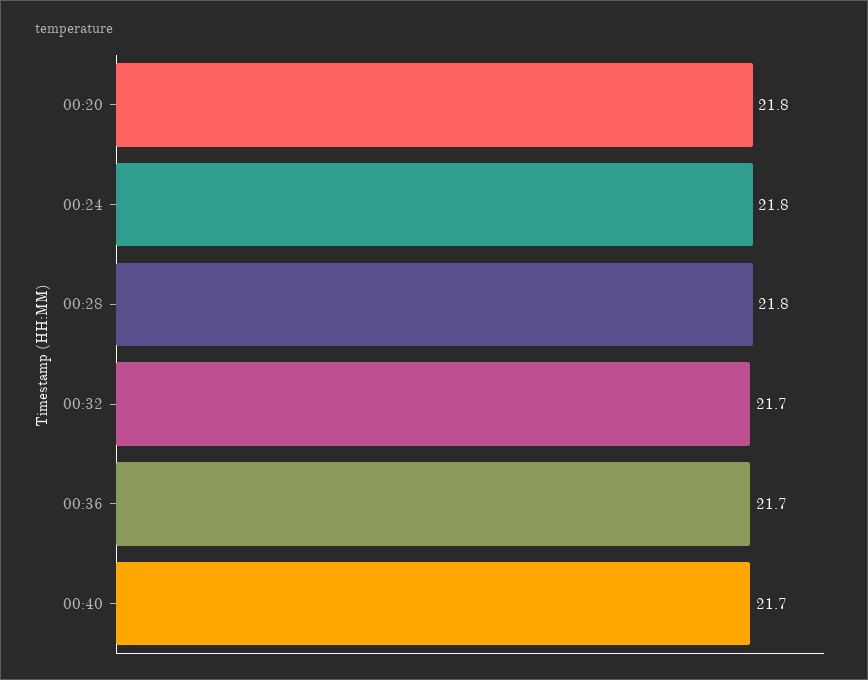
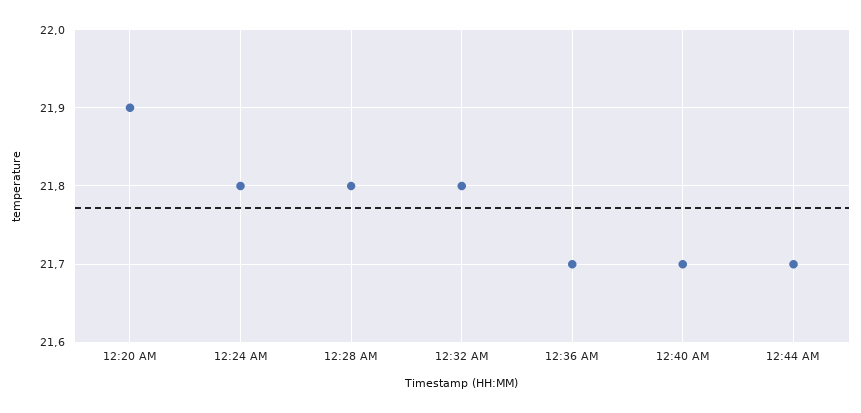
00:20: 21.8 -> 21.9
00:32: 21.7 -> 21.8
12:44 AM: none -> 21.7

